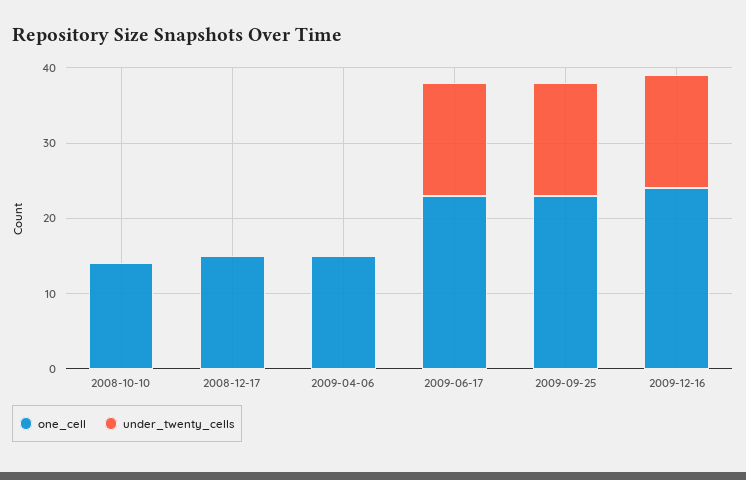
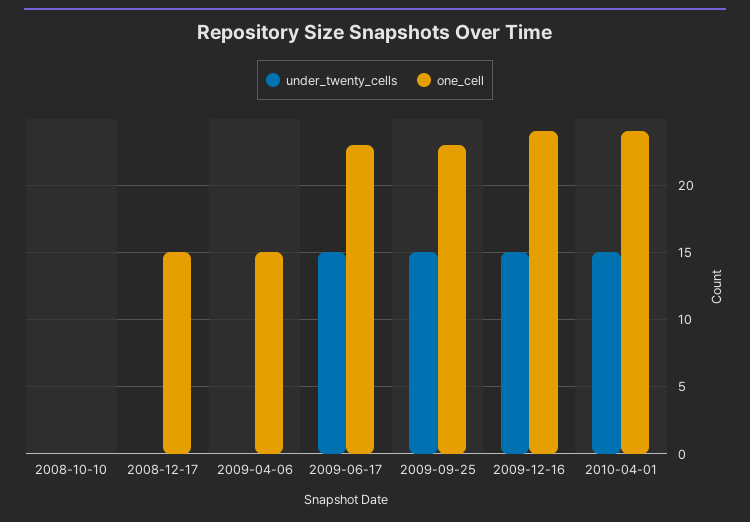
one_cell, 2008-10-10: 15 -> 0
under_twenty_cells, 2010-04-01: none -> 15
one_cell, 2010-04-01: none -> 24

